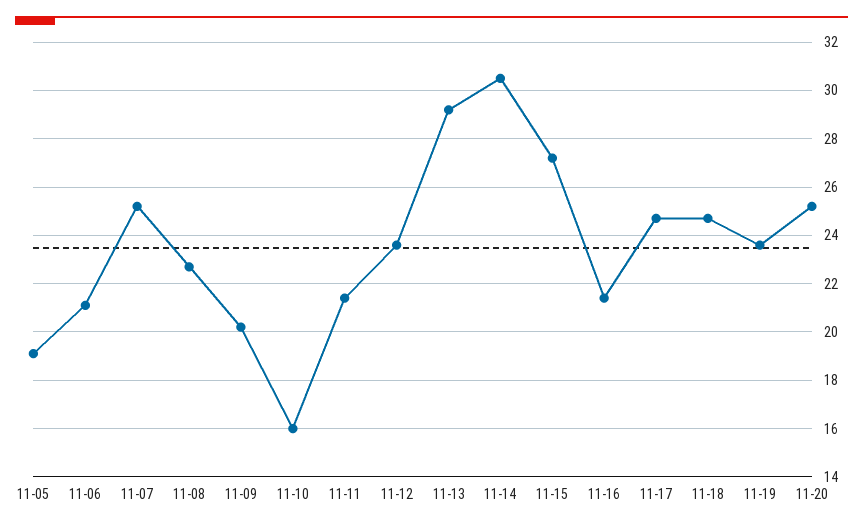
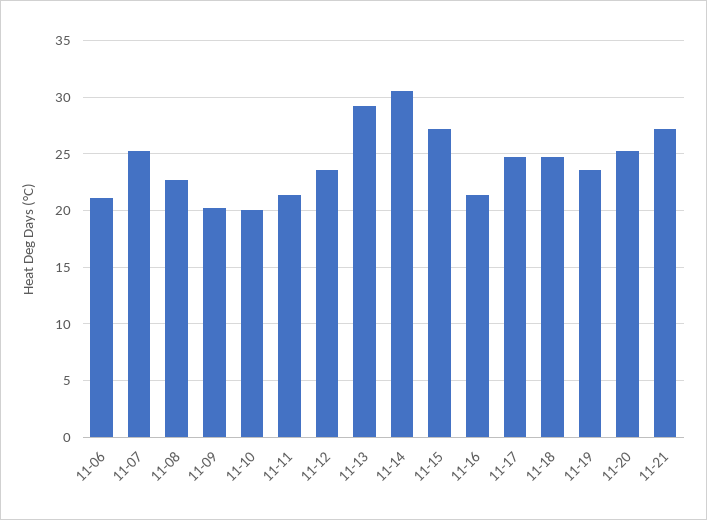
11-05: 19 -> none
11-10: 16 -> 20
11-21: none -> 27

